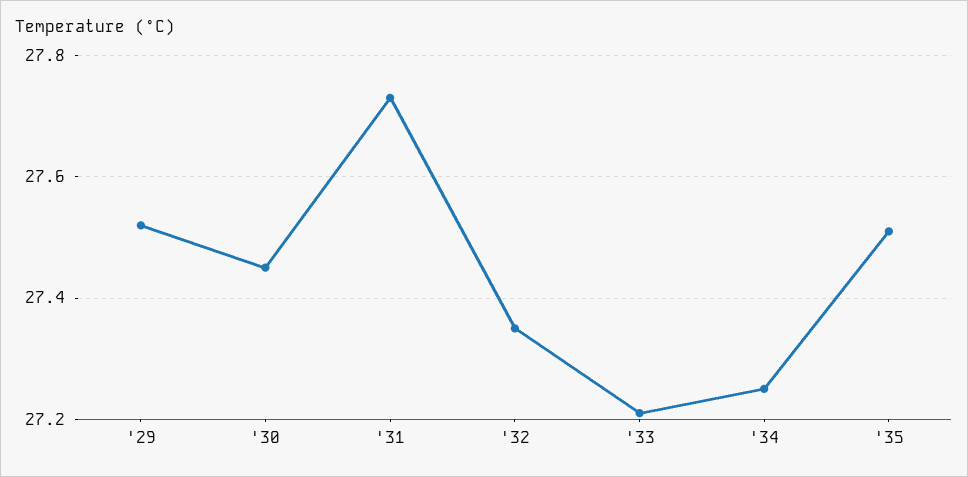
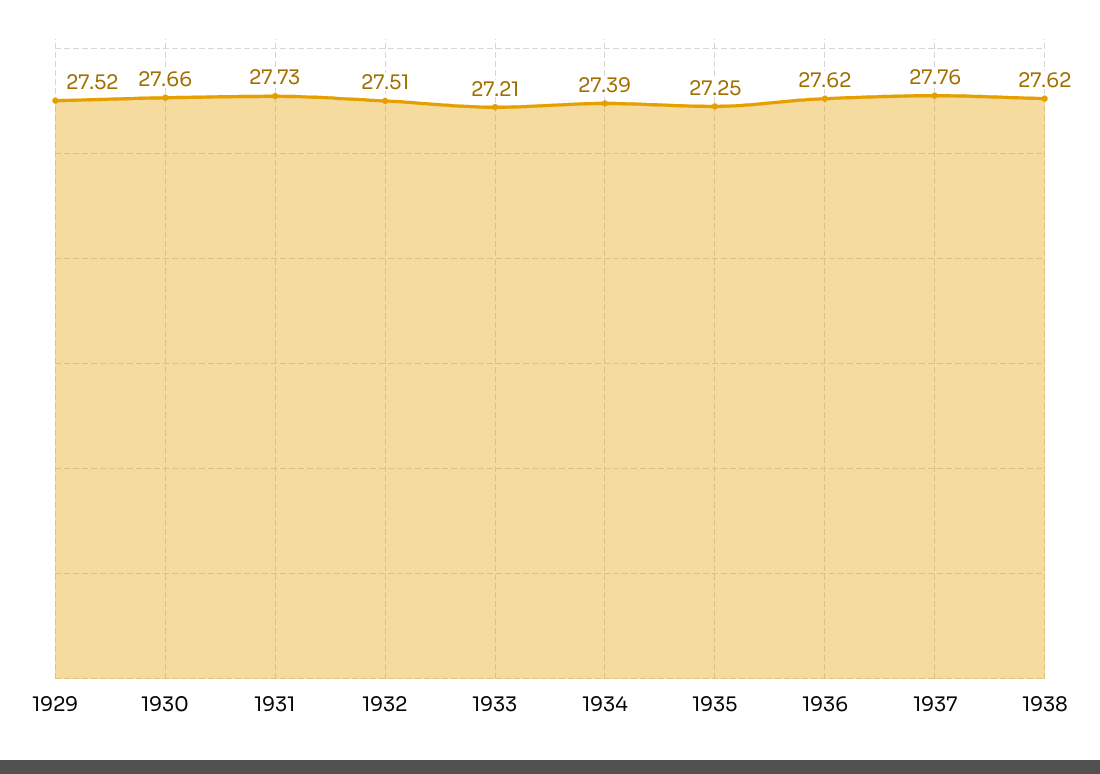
'30: 27.45 -> 27.66
'32: 27.35 -> 27.51
'34: 27.25 -> 27.39
'35: 27.5 -> 27.25
1936: none -> 27.62
1937: none -> 27.76
1938: none -> 27.62

